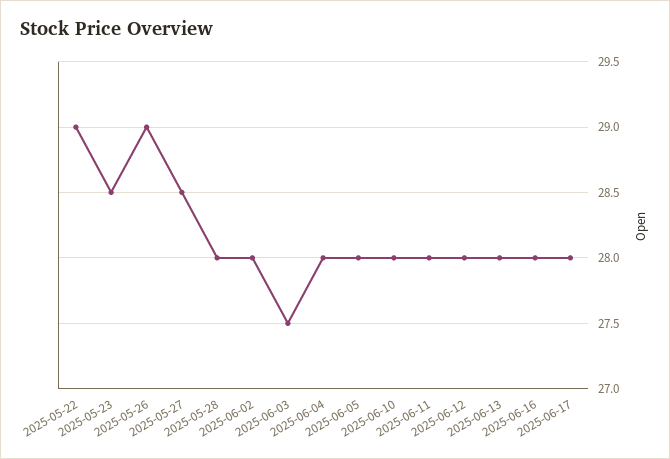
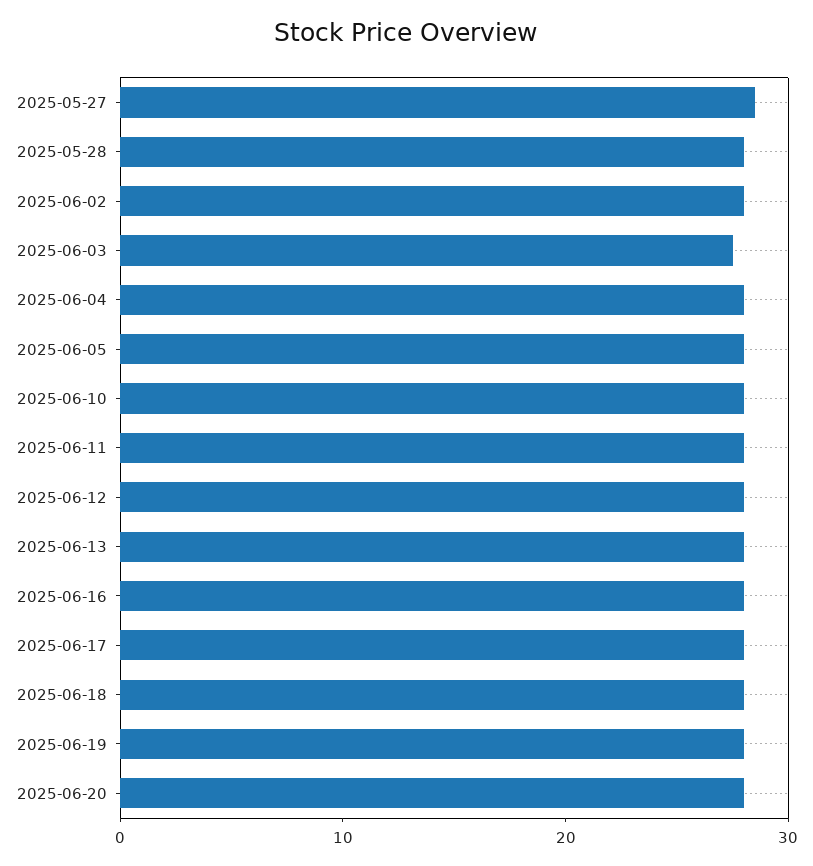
2025-05-22: 29 -> none
2025-05-23: 28.5 -> none
2025-05-26: 29 -> none
2025-06-18: none -> 28
2025-06-19: none -> 28
2025-06-20: none -> 28

